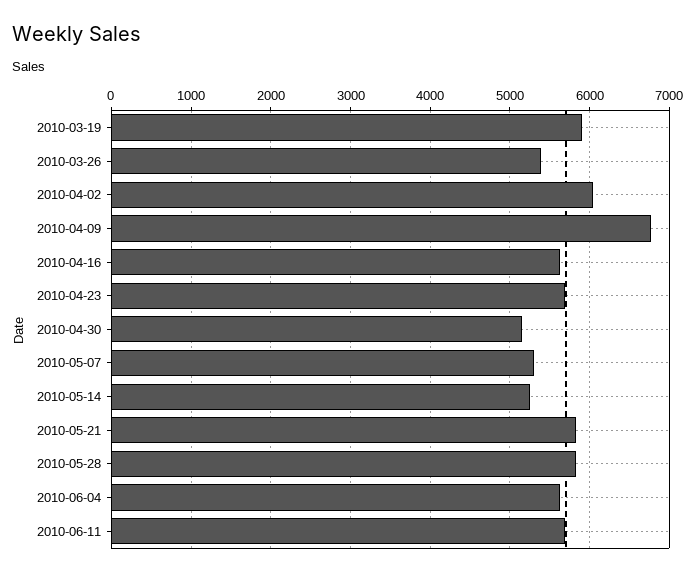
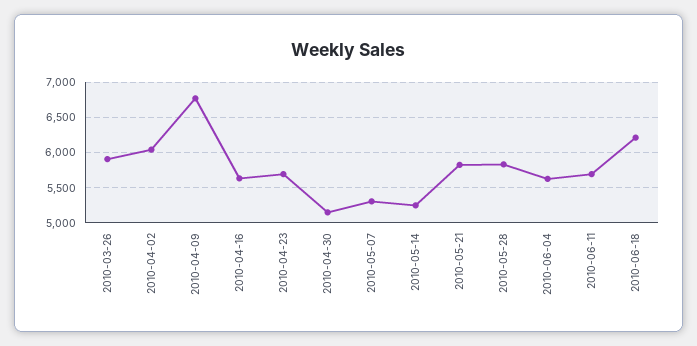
2010-03-19: 5900 -> none
2010-03-26: 5400 -> 5900
2010-06-18: none -> 6200

